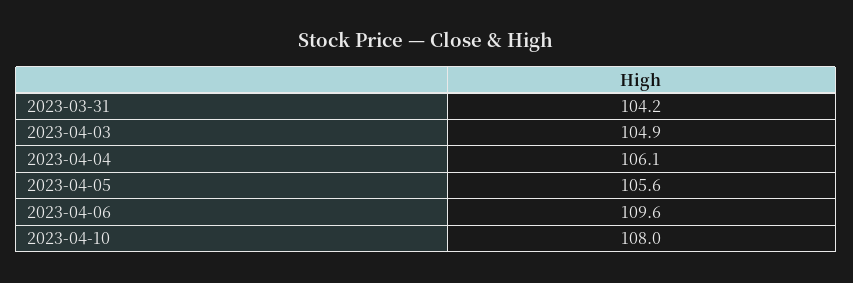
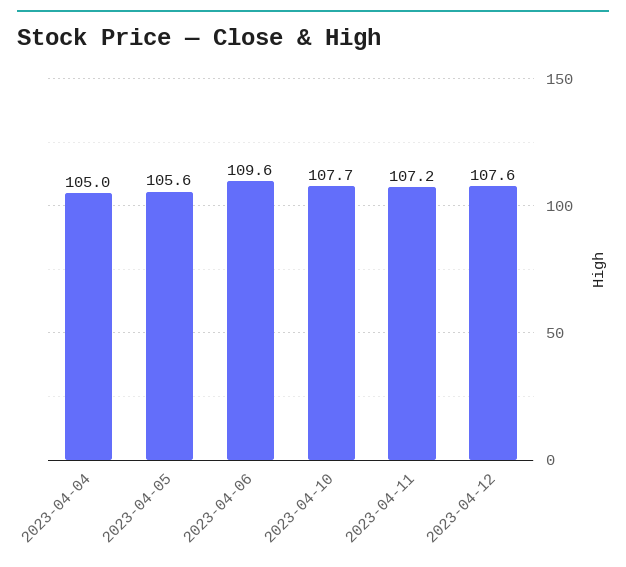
2023-03-31: 104.2 -> none
2023-04-03: 104.9 -> none
2023-04-04: 106.1 -> 105
2023-04-10: 108 -> 107.7
2023-04-11: none -> 107.2
2023-04-12: none -> 107.6

